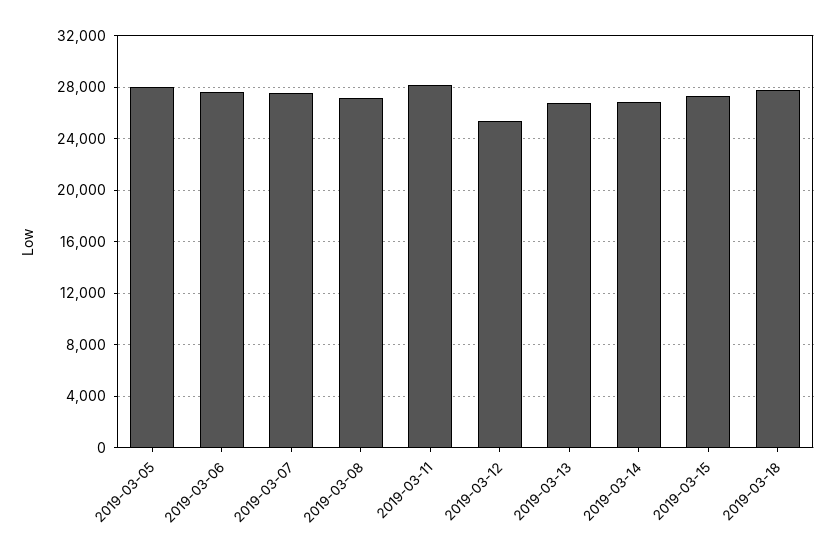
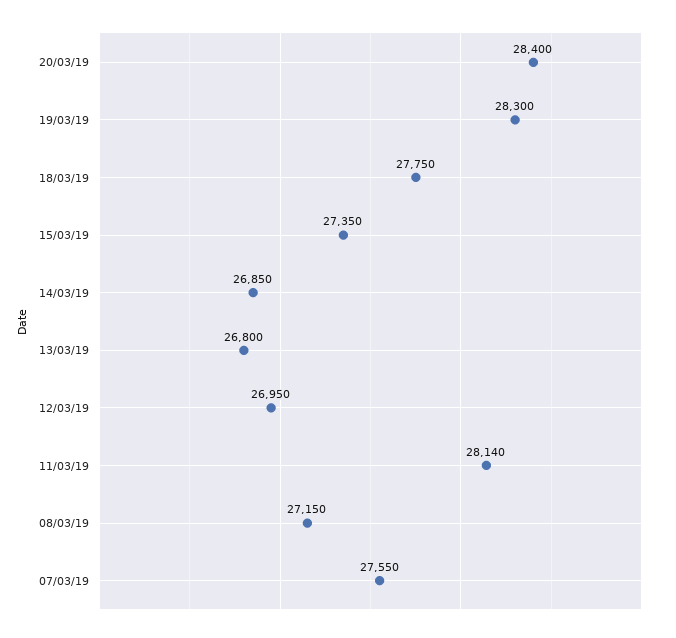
2019-03-05: 28000 -> none
2019-03-06: 27500 -> none
2019-03-12: 25500 -> 26950
20/03/19: none -> 28400
19/03/19: none -> 28300

